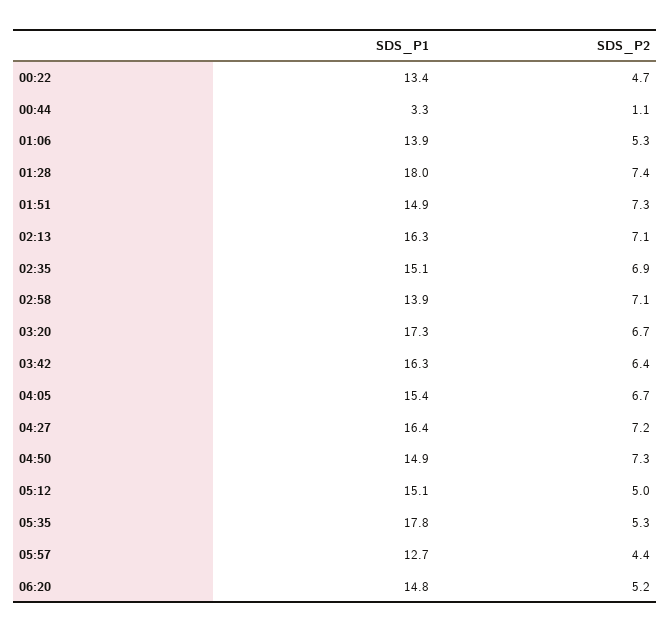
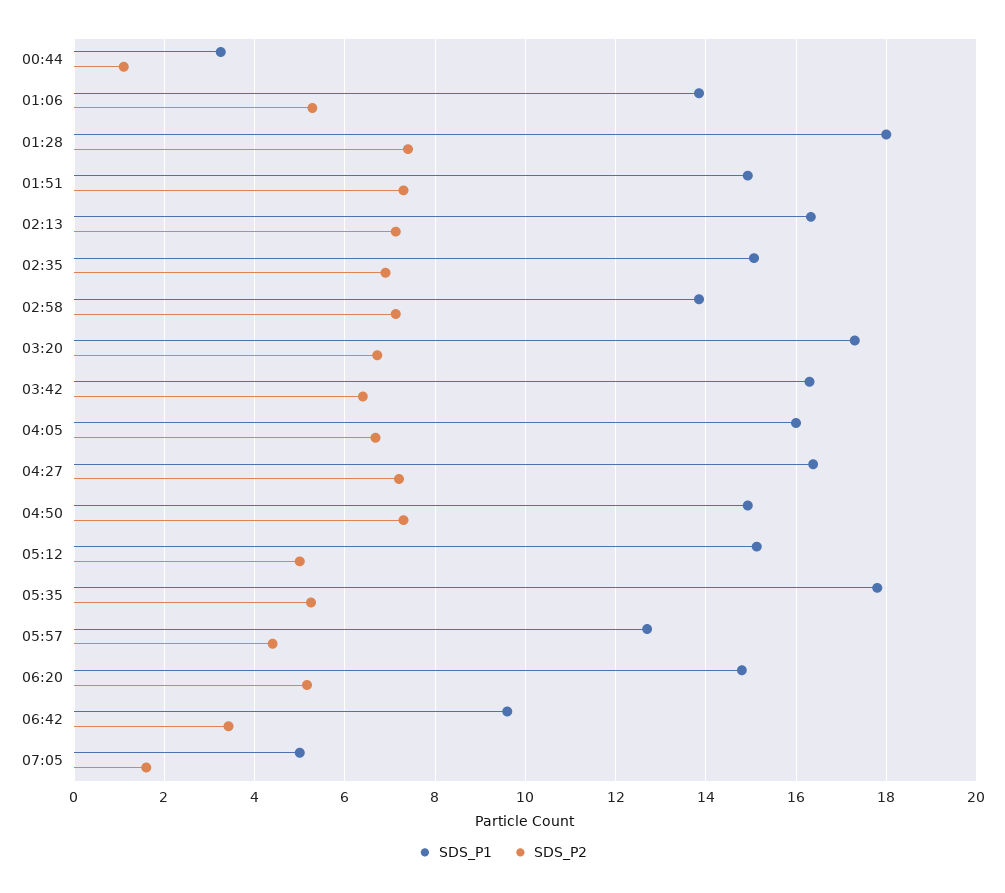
SDS_P1, 00:22: 13.4 -> none
SDS_P2, 00:22: 4.7 -> none
SDS_P1, 04:05: 15.4 -> 16
SDS_P1, 06:42: none -> 9.6
SDS_P2, 06:42: none -> 3.4
SDS_P1, 07:05: none -> 5
SDS_P2, 07:05: none -> 1.6

